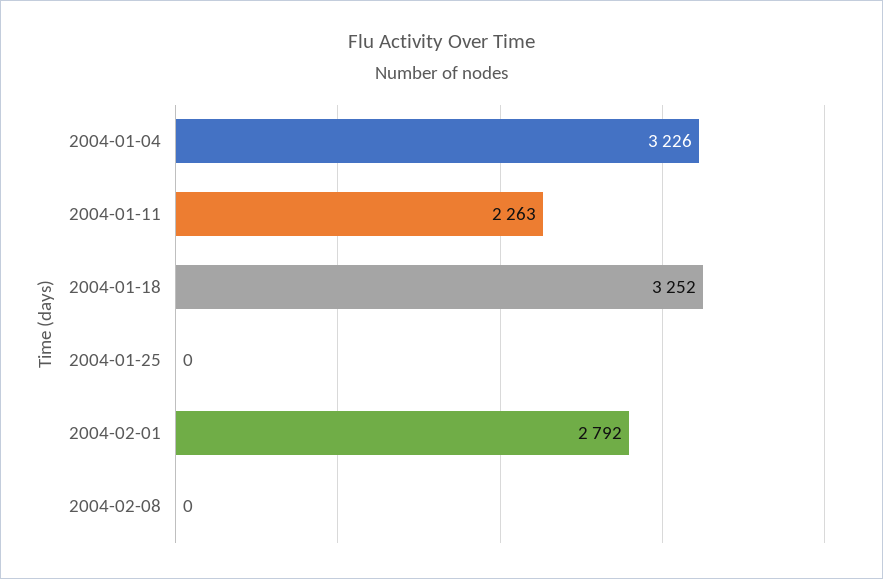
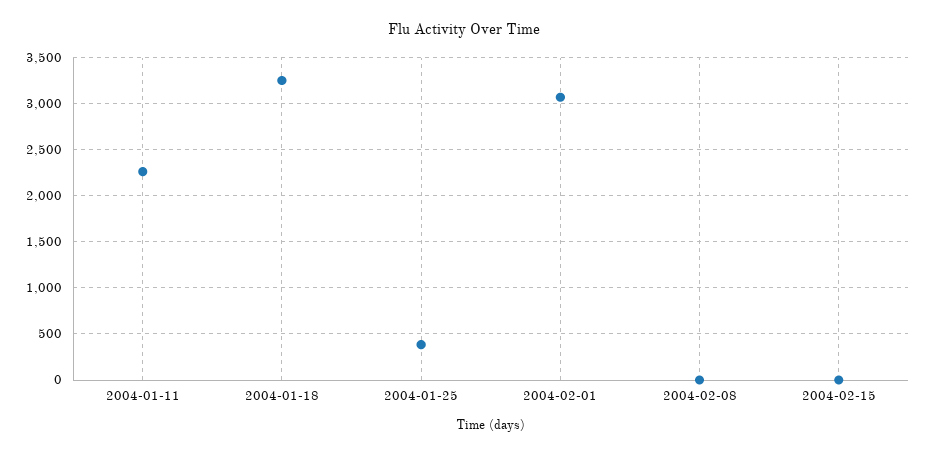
2004-01-04: 3226 -> none
2004-01-25: 0 -> 400
2004-02-01: 2792 -> 3100
2004-02-15: none -> 0

